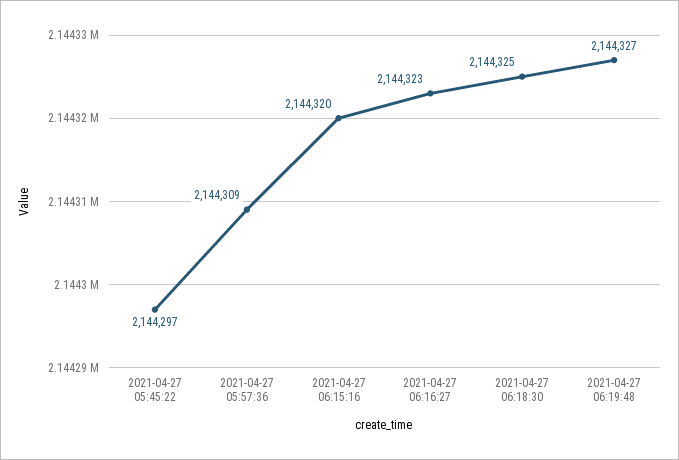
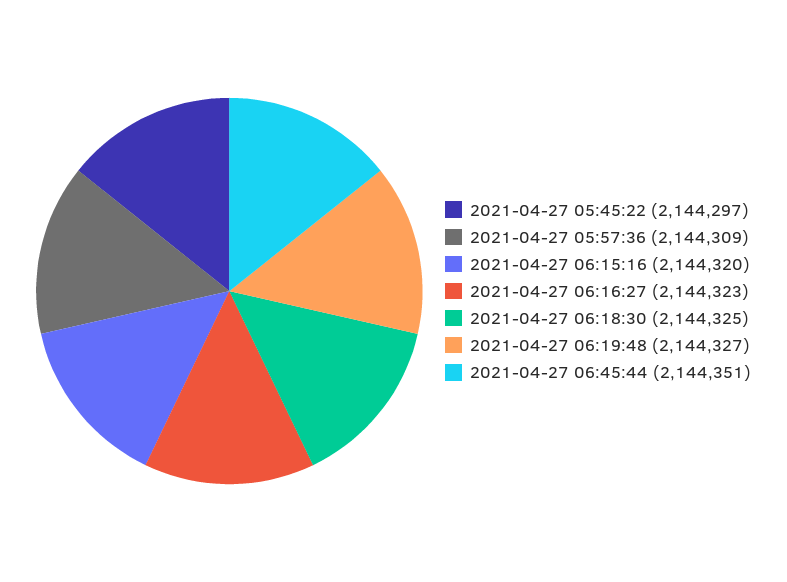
2021-04-27 06:45:44: none -> 2144351

